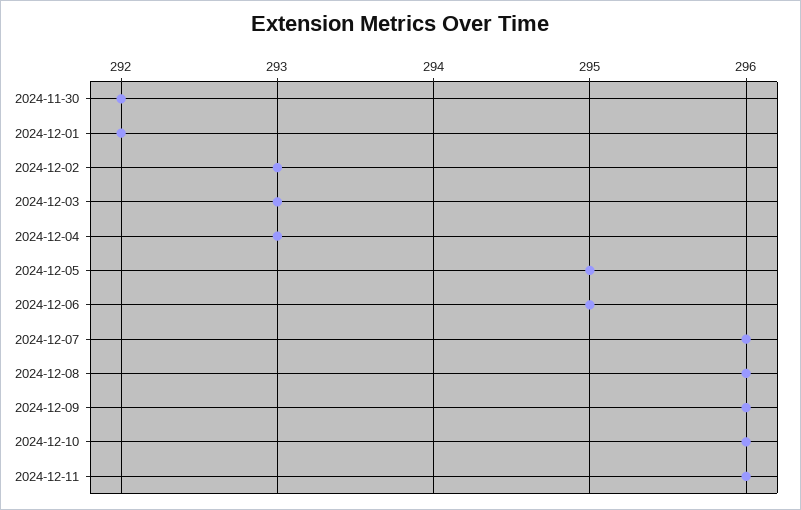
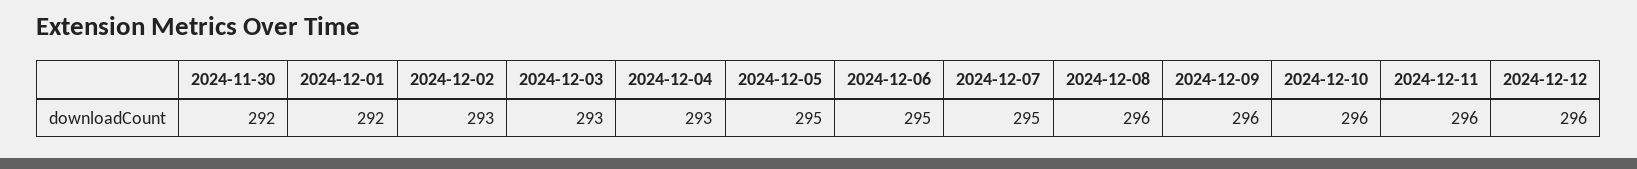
2024-12-07: 296 -> 295
2024-12-12: none -> 296

